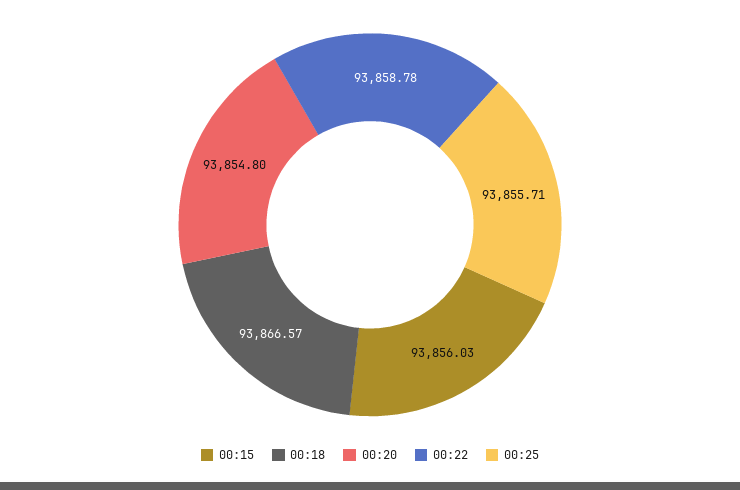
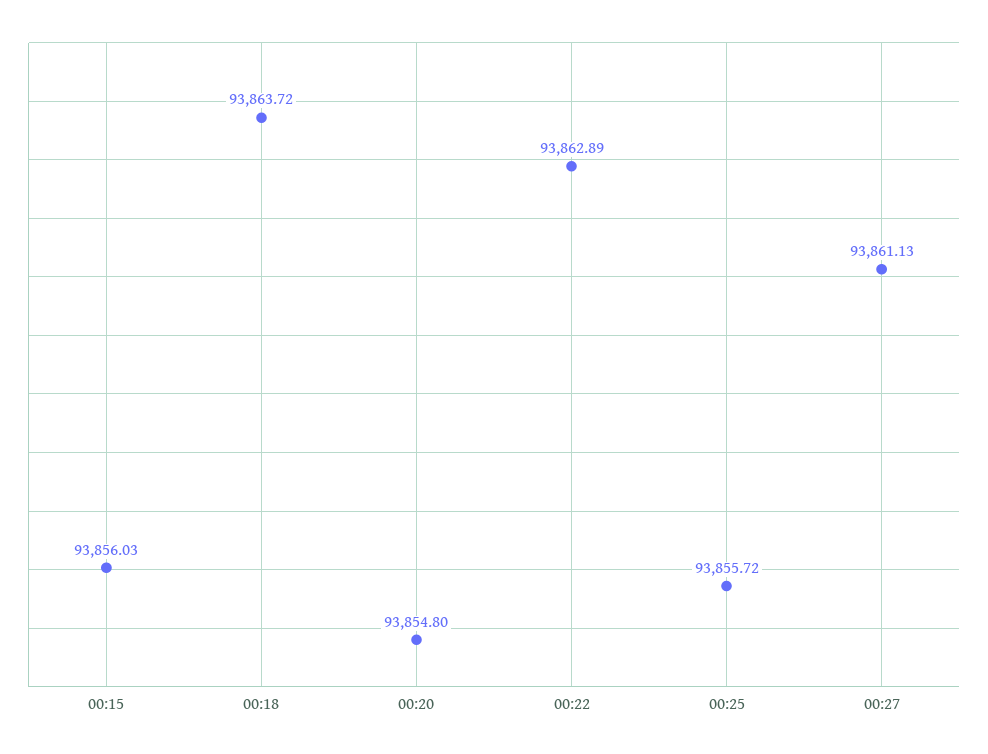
00:18: 93866.57 -> 93863.72
00:22: 93858.78 -> 93862.89
00:25: 93855.71 -> 93855.72
00:27: none -> 93861.13

